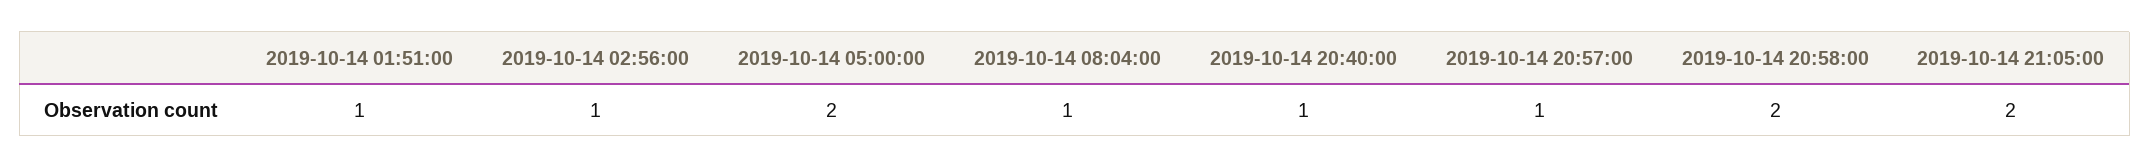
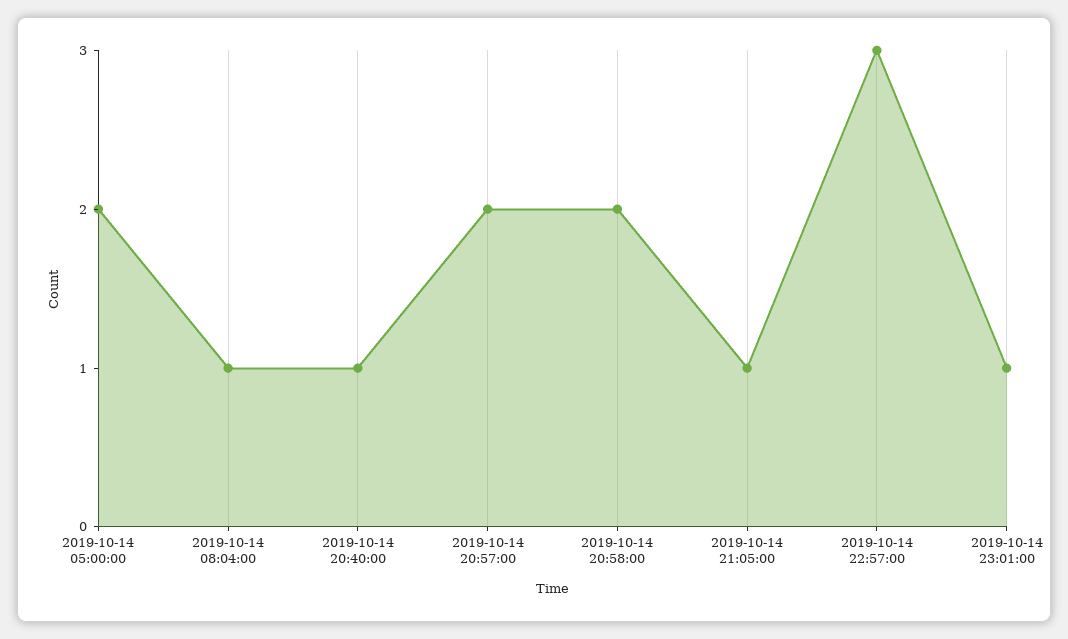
2019-10-14 01:51:00: 1 -> none
2019-10-14 02:56:00: 1 -> none
2019-10-14 20:57:00: 1 -> 2
2019-10-14 21:05:00: 2 -> 1
2019-10-14 22:57:00: none -> 3
2019-10-14 23:01:00: none -> 1

